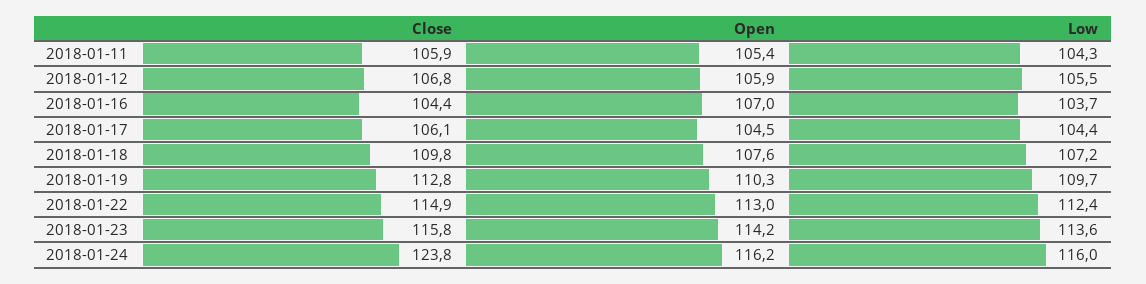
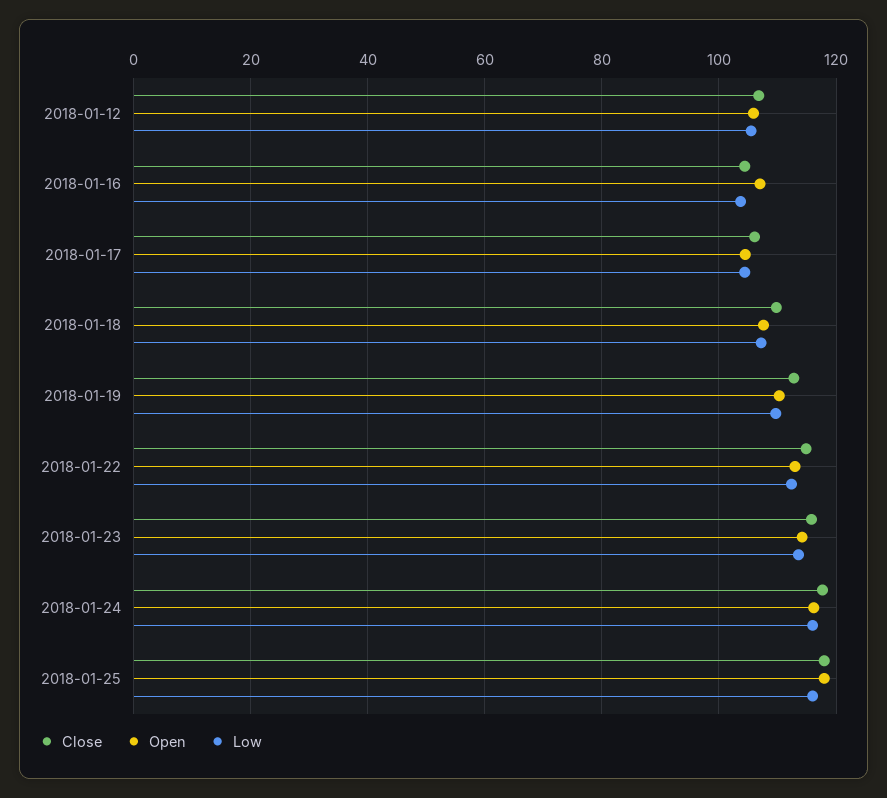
Close, 2018-01-11: 105.9 -> none
Open, 2018-01-11: 105.4 -> none
Low, 2018-01-11: 104.3 -> none
Close, 2018-01-24: 123.8 -> 118
Close, 2018-01-25: none -> 118
Open, 2018-01-25: none -> 118
Low, 2018-01-25: none -> 116

